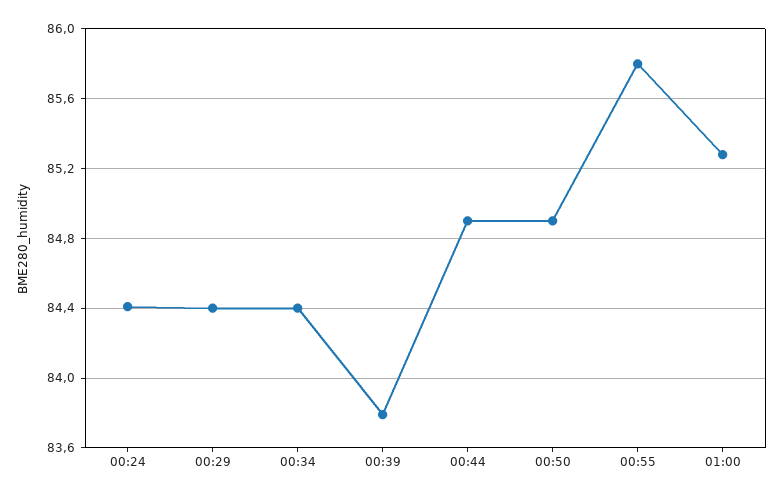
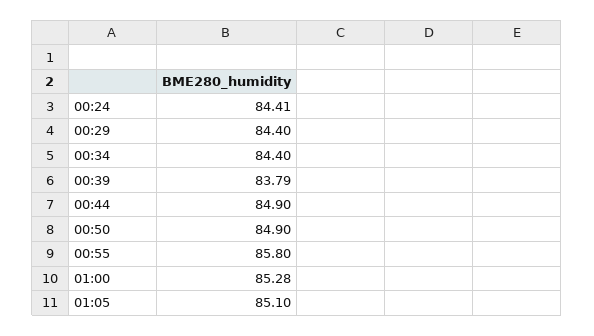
01:05: none -> 85.1

